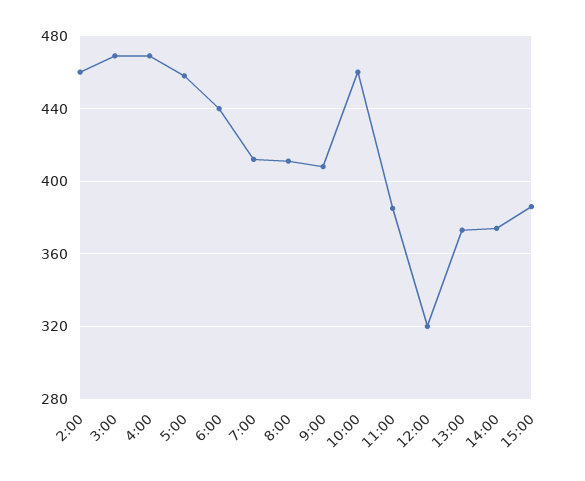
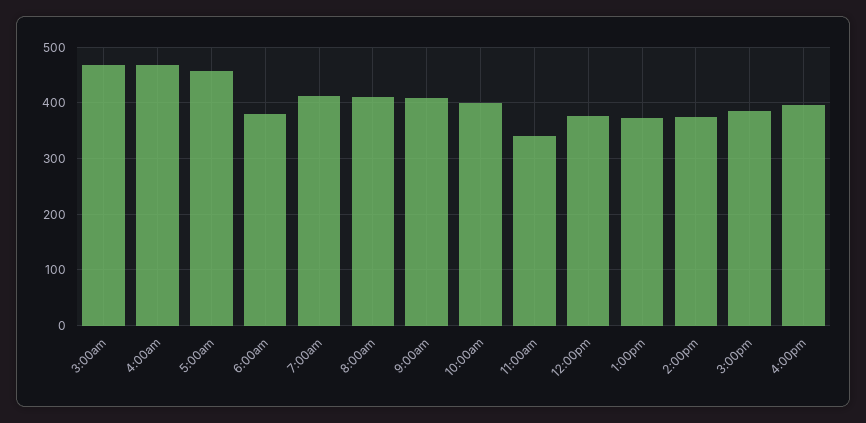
2:00: 460 -> none
6:00: 440 -> 380
10:00: 460 -> 400
11:00: 385 -> 340
12:00: 320 -> 380
4:00pm: none -> 400

